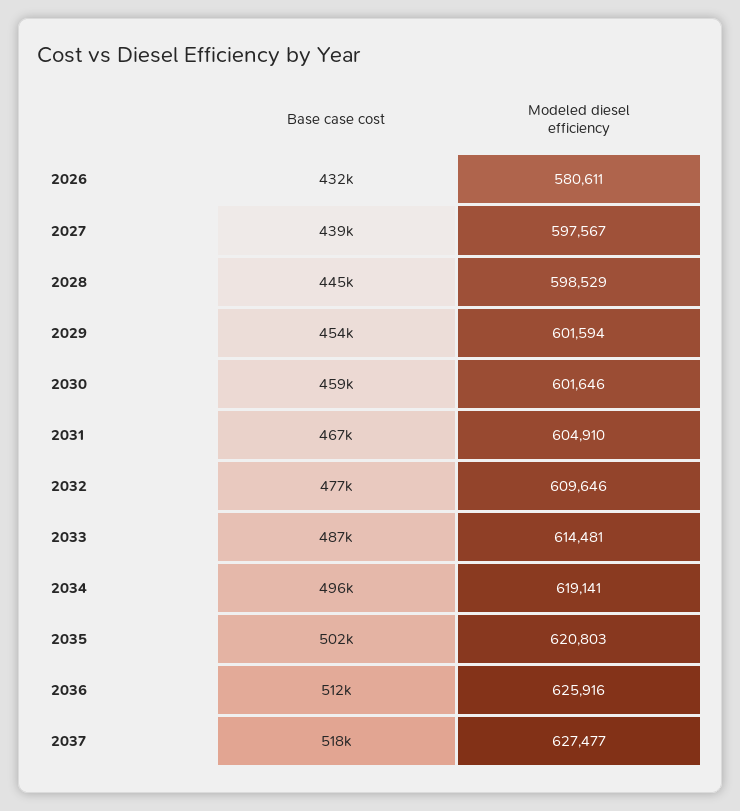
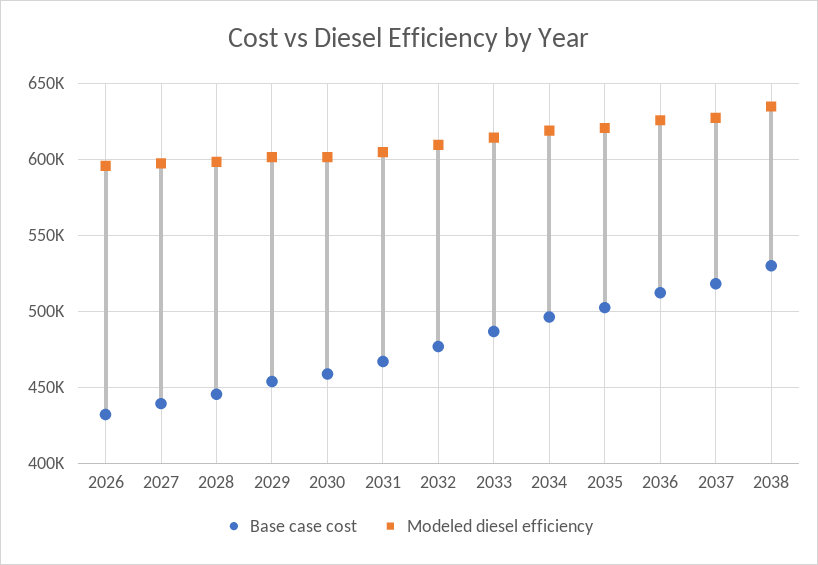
Modeled diesel efficiency, 2026: 580611 -> 595000
Base case cost, 2038: none -> 530000
Modeled diesel efficiency, 2038: none -> 635000

